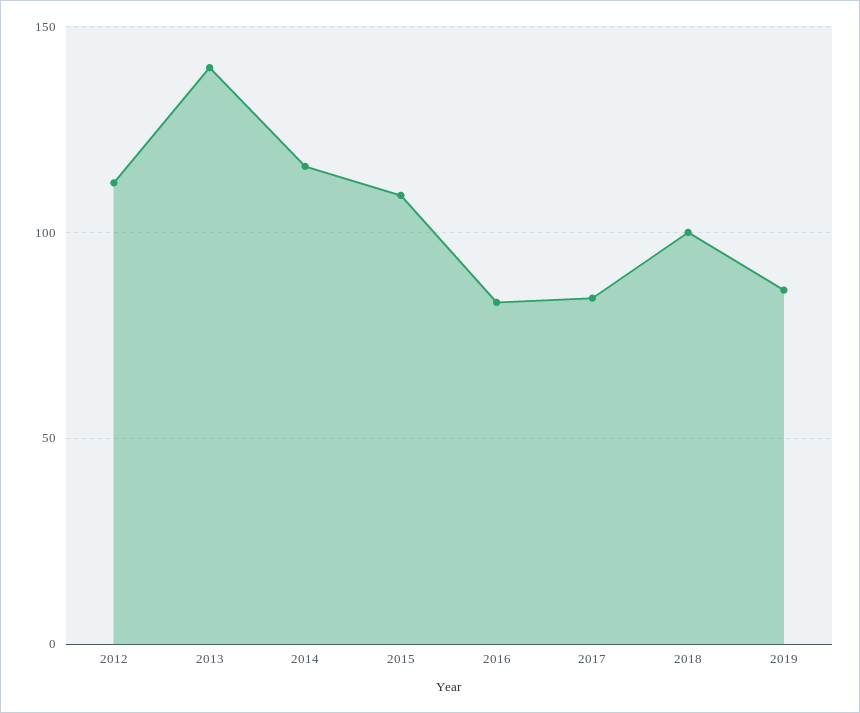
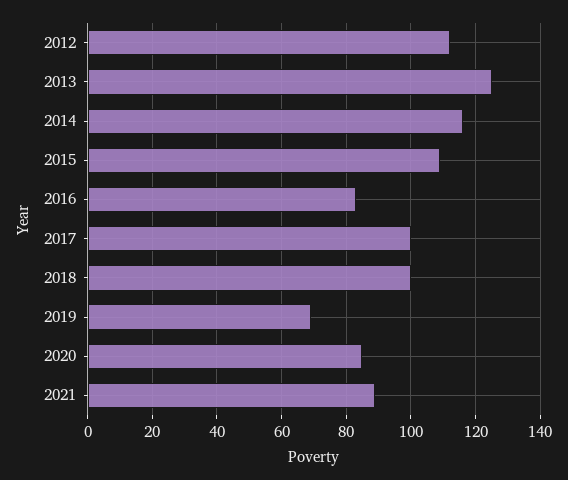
2013: 140 -> 125
2017: 85 -> 100
2019: 85 -> 70
2020: none -> 85
2021: none -> 90

